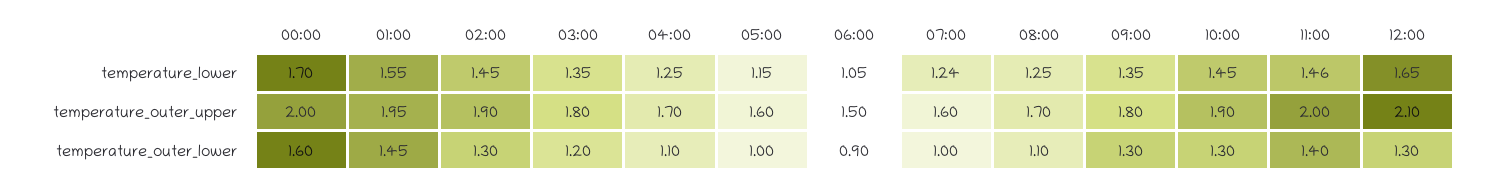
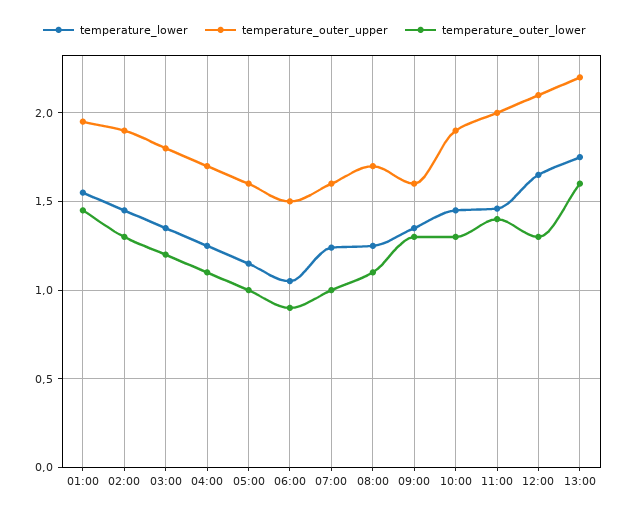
temperature_lower, 00:00: 1.7 -> none
temperature_outer_upper, 00:00: 2 -> none
temperature_outer_upper, 09:00: 1.8 -> 1.6
temperature_outer_lower, 00:00: 1.6 -> none
temperature_lower, 13:00: none -> 1.75
temperature_outer_upper, 13:00: none -> 2.2
temperature_outer_lower, 13:00: none -> 1.6

